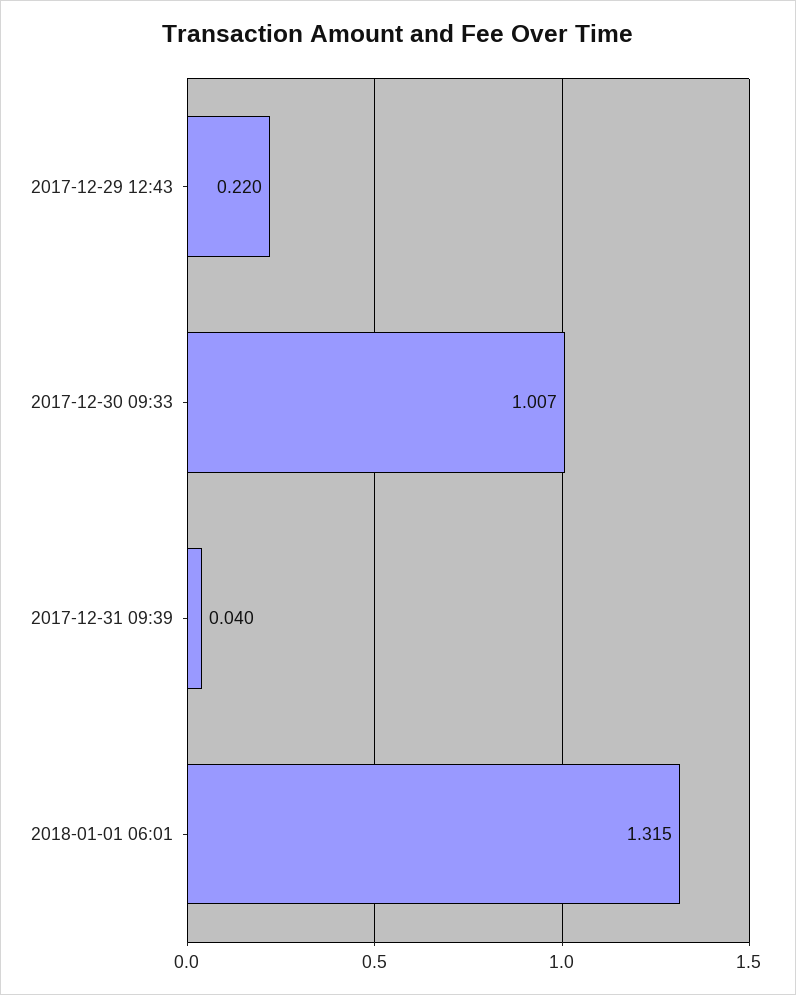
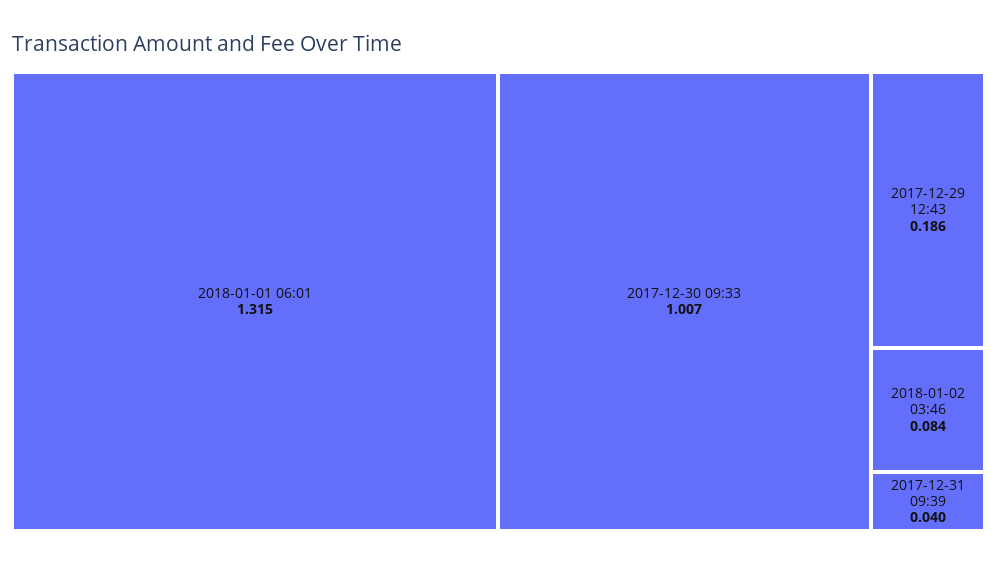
2017-12-29 12:43: 0.22 -> 0.186
2018-01-02 03:46: none -> 0.084

